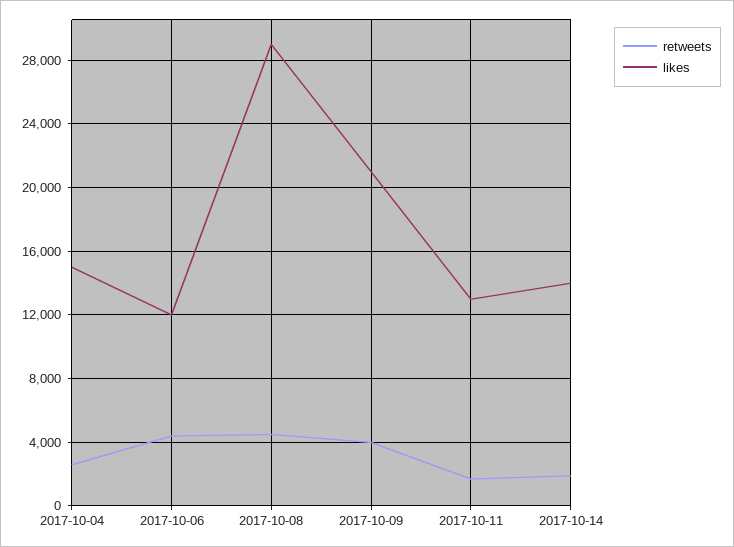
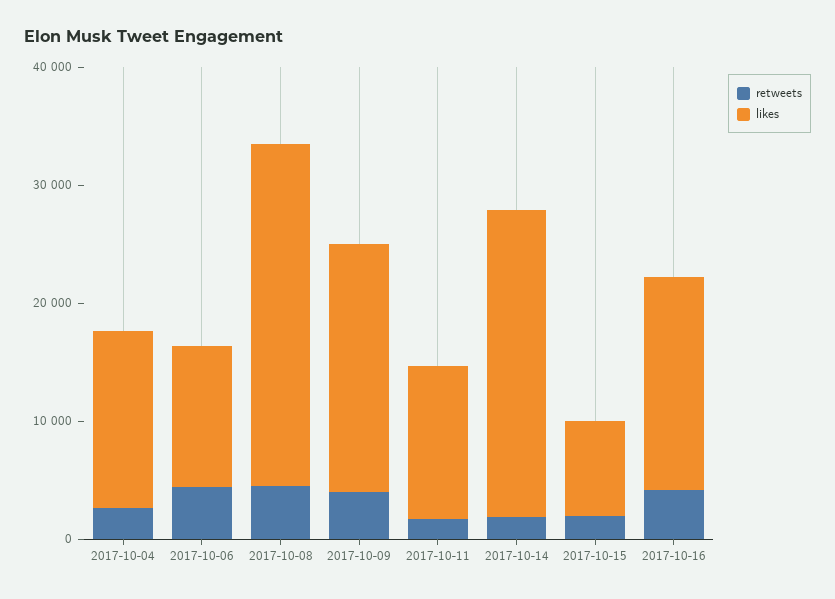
likes, 2017-10-14: 14000 -> 26000
retweets, 2017-10-15: none -> 2000
likes, 2017-10-15: none -> 8000
retweets, 2017-10-16: none -> 4000
likes, 2017-10-16: none -> 18000

